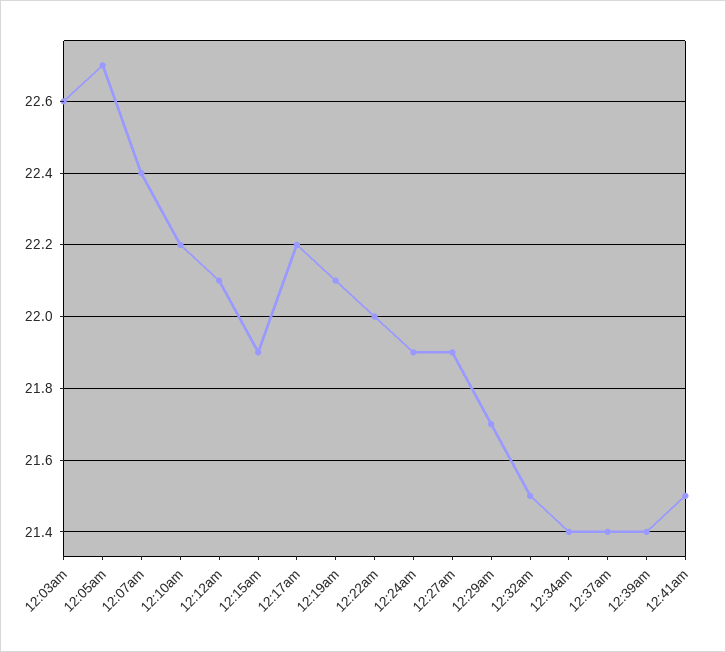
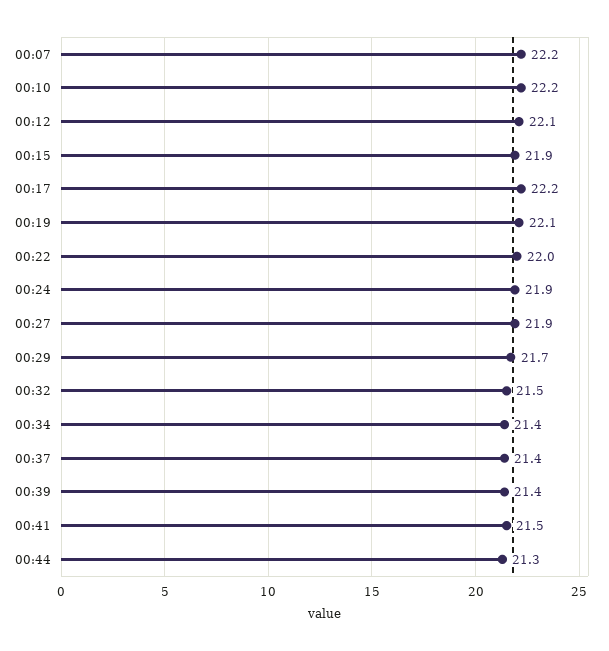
12:03am: 22.6 -> none
12:05am: 22.7 -> none
12:07am: 22.4 -> 22.2
00:44: none -> 21.3

